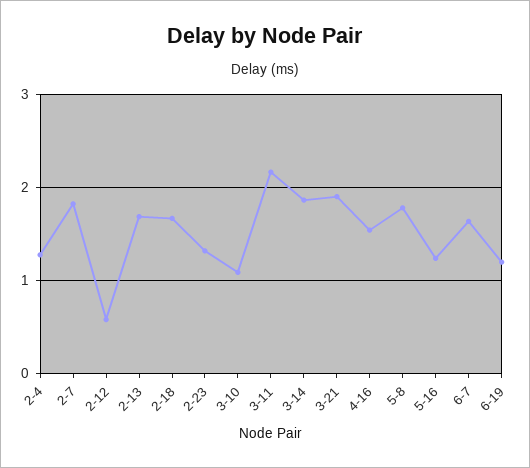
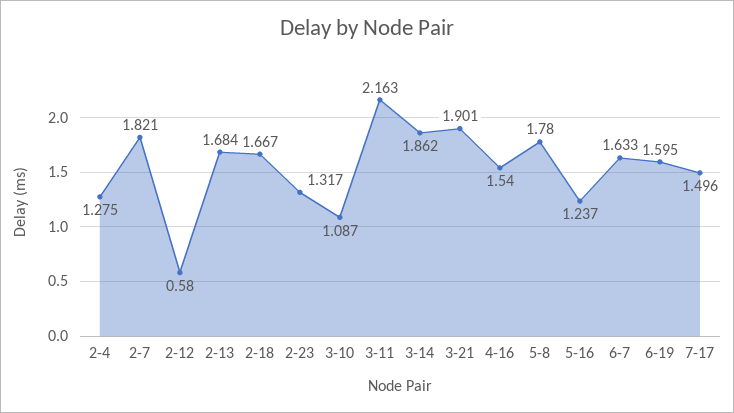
6-19: 1.2 -> 1.595
7-17: none -> 1.496

